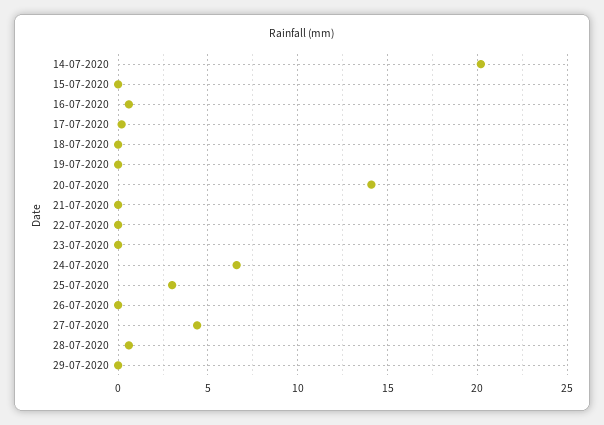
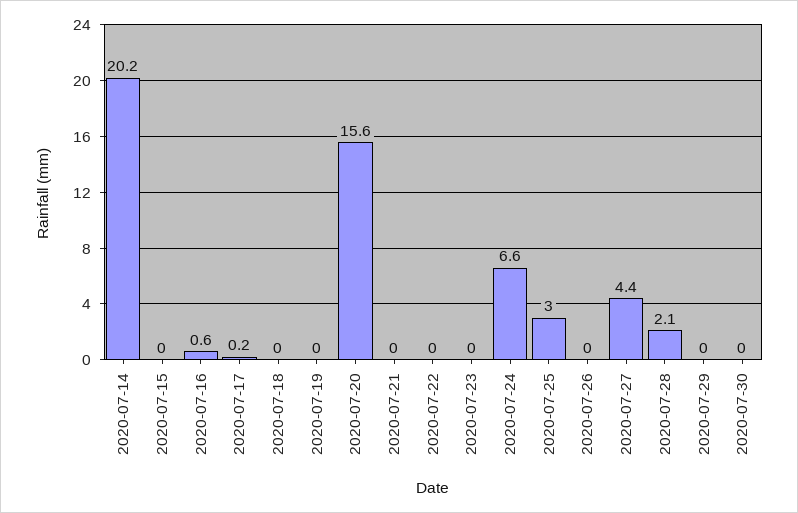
20-07-2020: 14 -> 15.6
28-07-2020: 0.5 -> 2.1
2020-07-30: none -> 0

